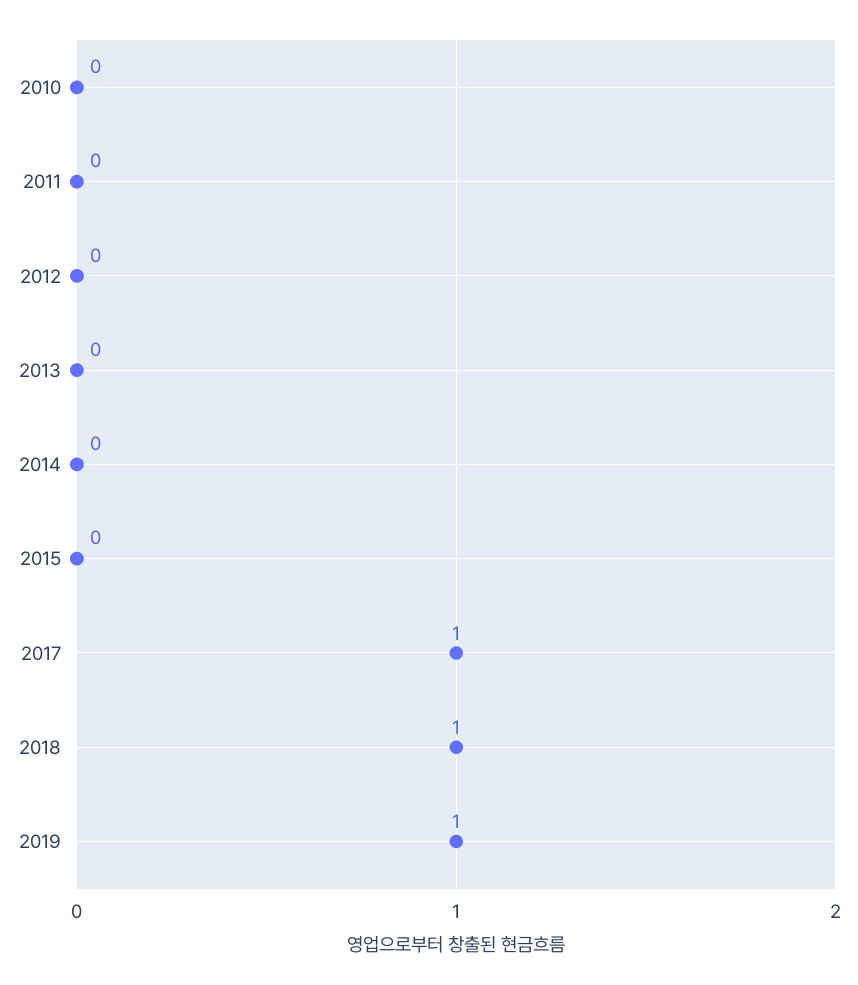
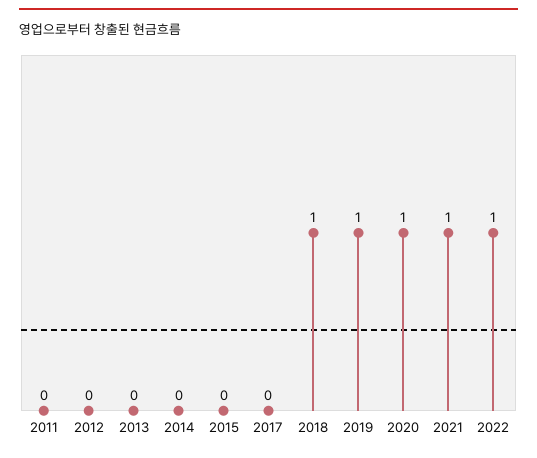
2010: 0 -> none
2017: 1 -> 0
2020: none -> 1
2021: none -> 1
2022: none -> 1

